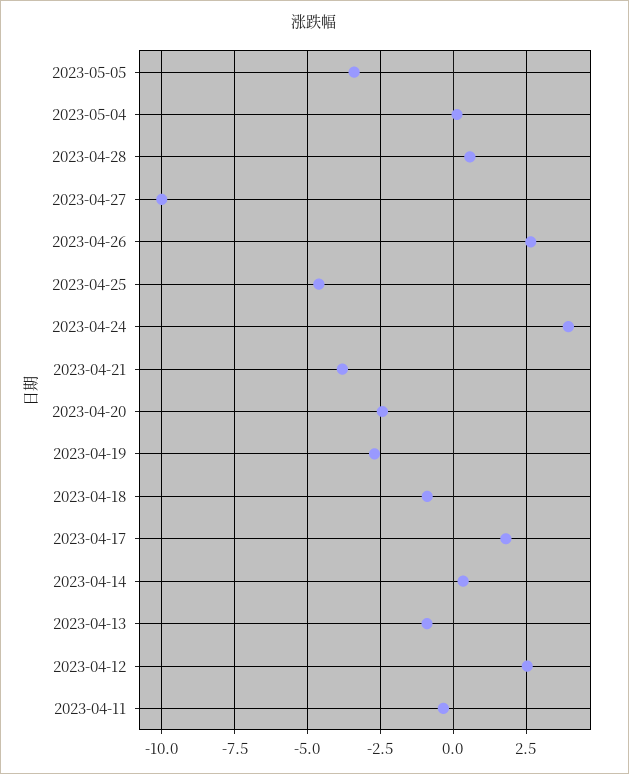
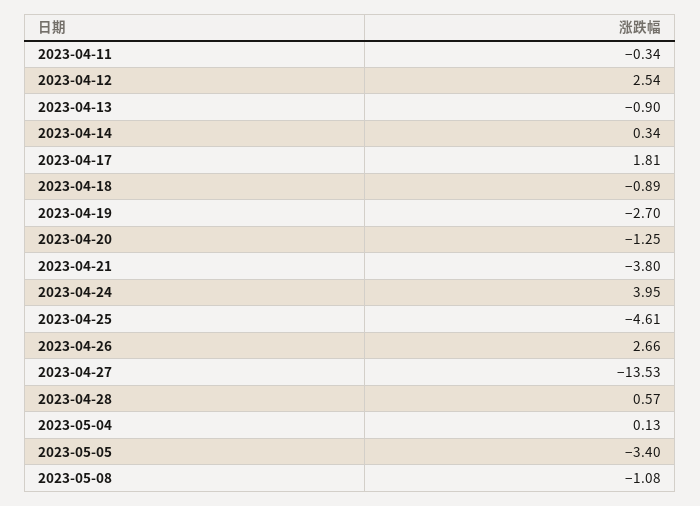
2023-04-27: -10 -> -13.53
2023-04-20: -2.5 -> -1.25
2023-05-08: none -> -1.08

